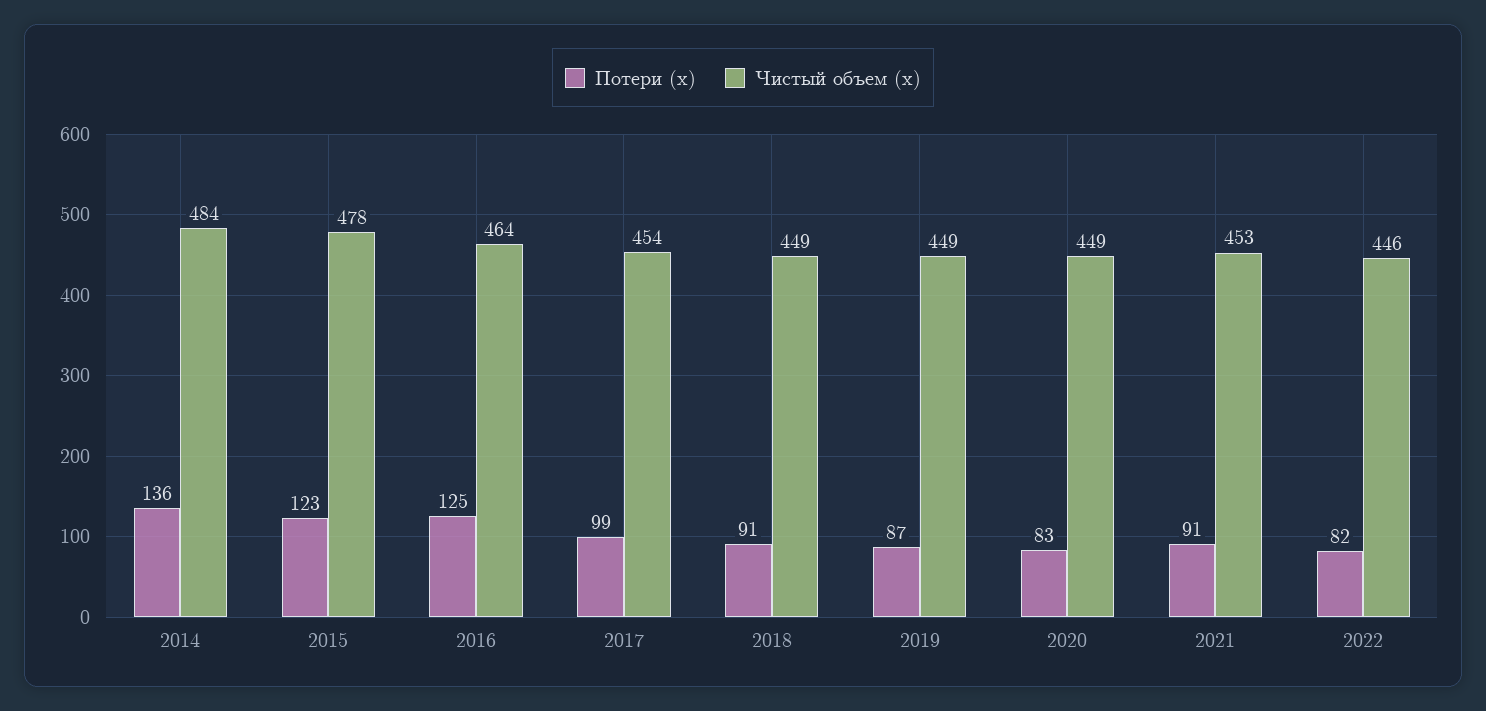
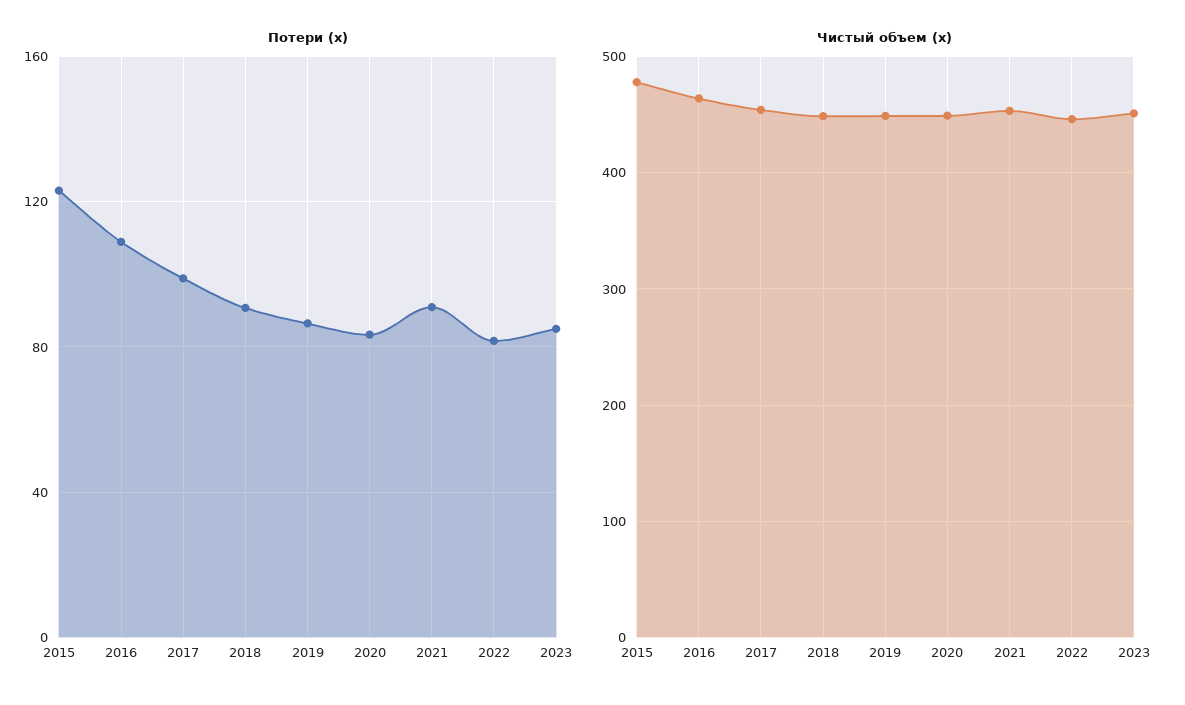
Потери (x), 2014: 136 -> none
Чистый объем (x), 2014: 484 -> none
Потери (x), 2016: 125 -> 110
Потери (x), 2023: none -> 85
Чистый объем (x), 2023: none -> 450

